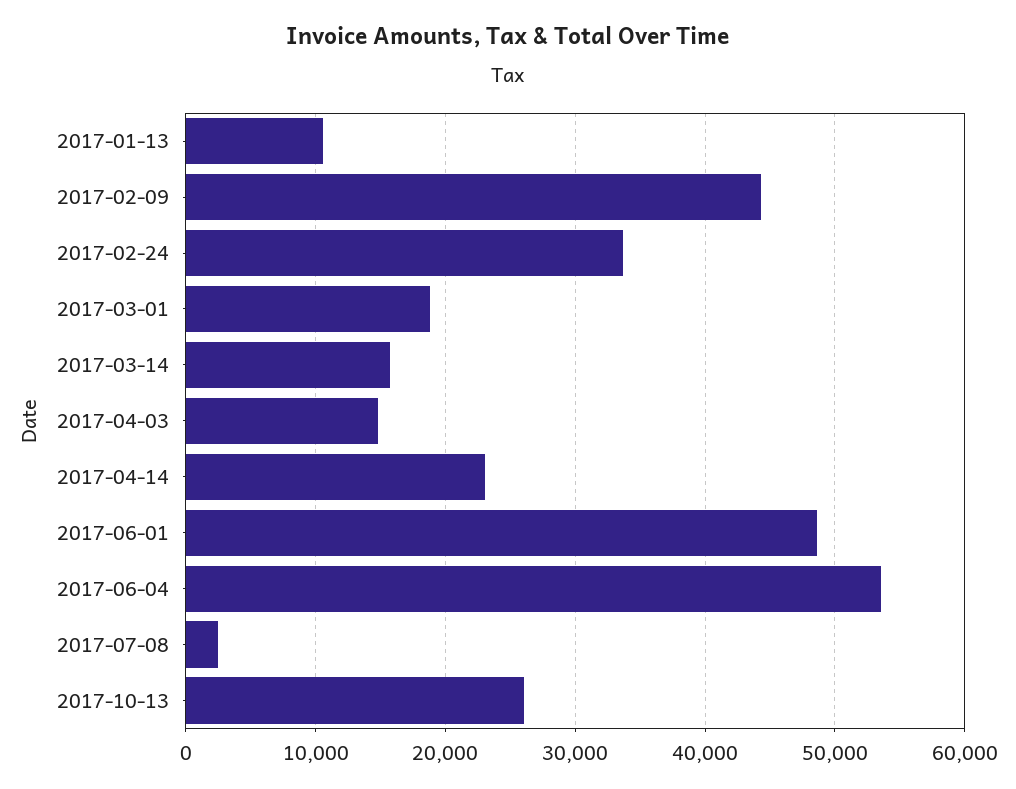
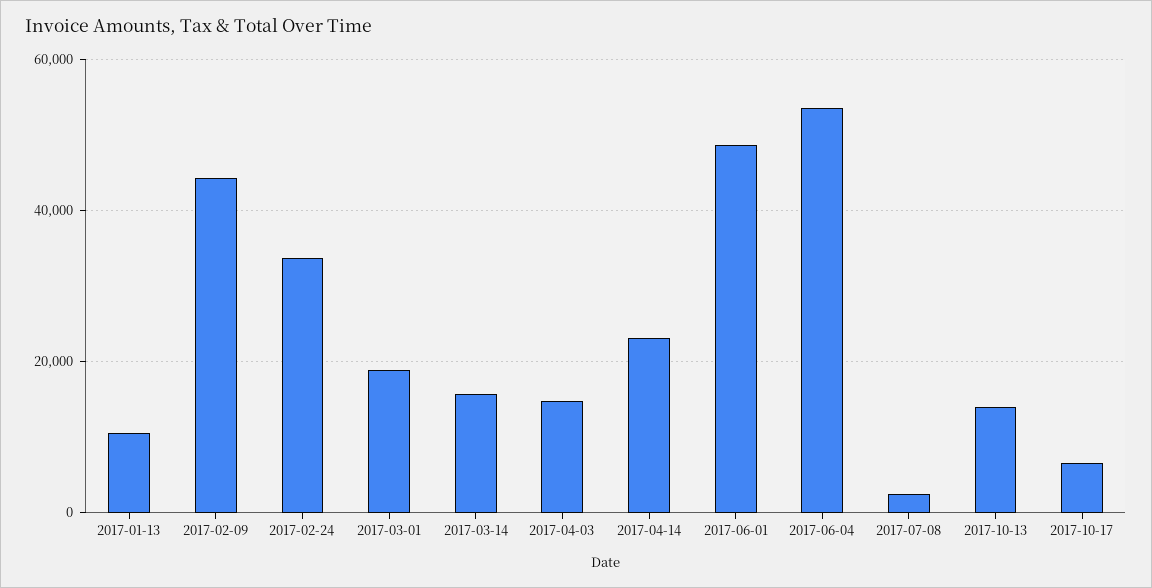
2017-10-13: 26000 -> 14000
2017-10-17: none -> 6000

